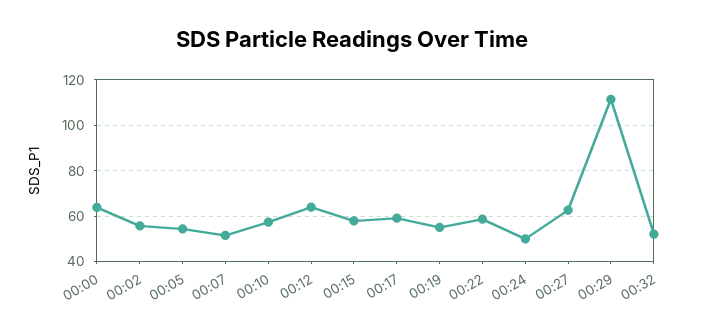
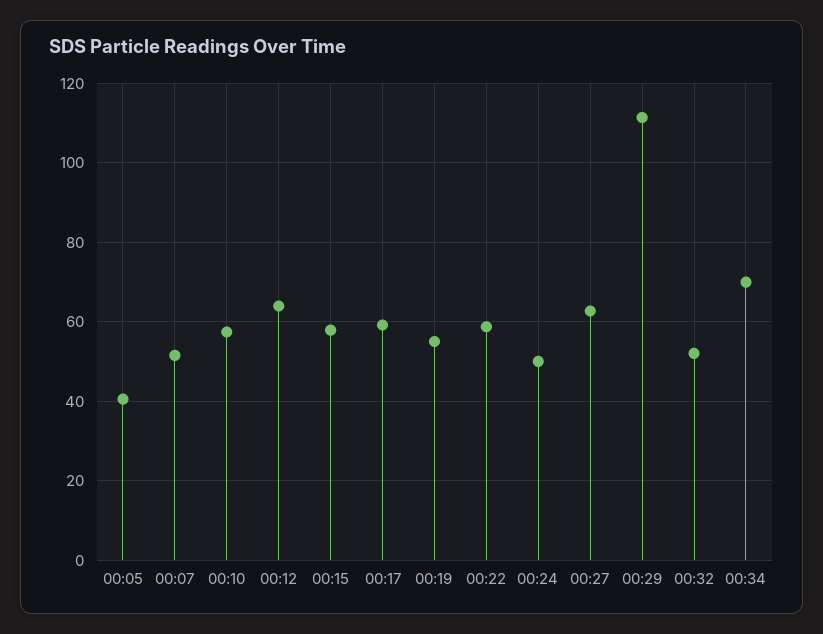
00:00: 65 -> none
00:02: 55 -> none
00:05: 55 -> 40
00:34: none -> 70

